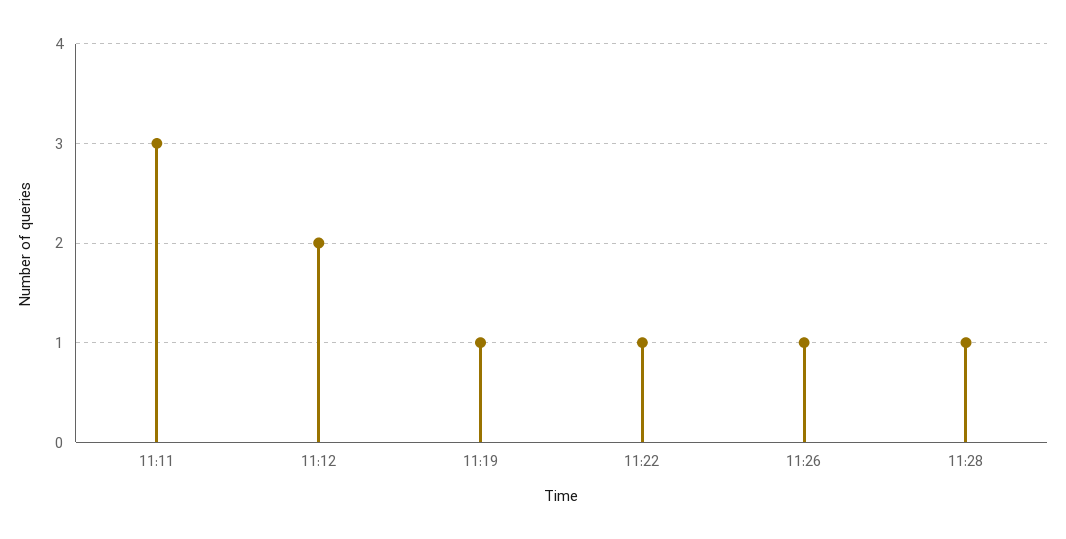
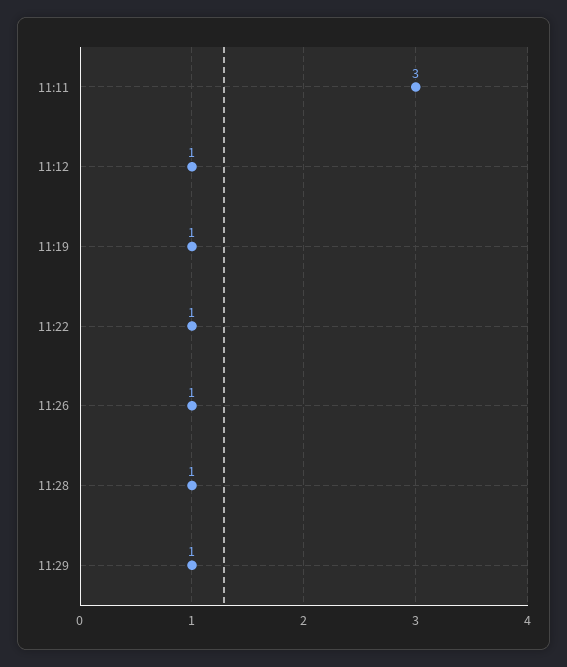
11:12: 2 -> 1
11:29: none -> 1

